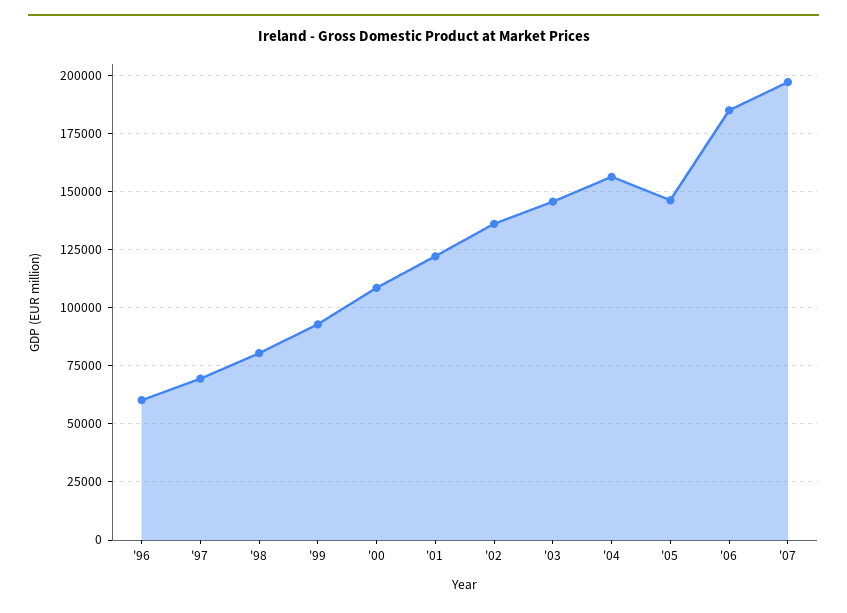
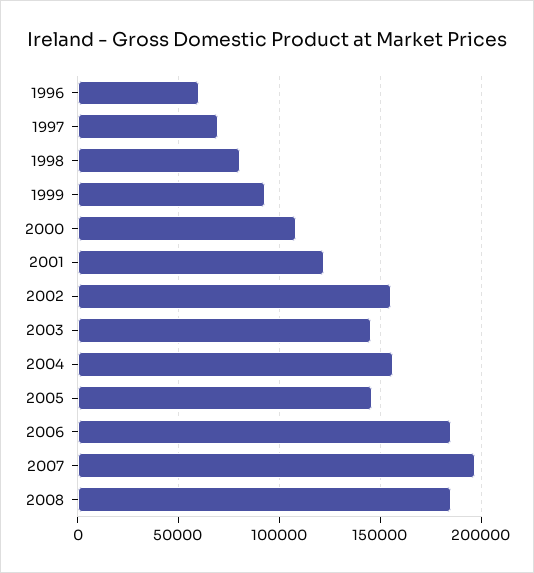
'02: 135000 -> 155000
2008: none -> 185000

